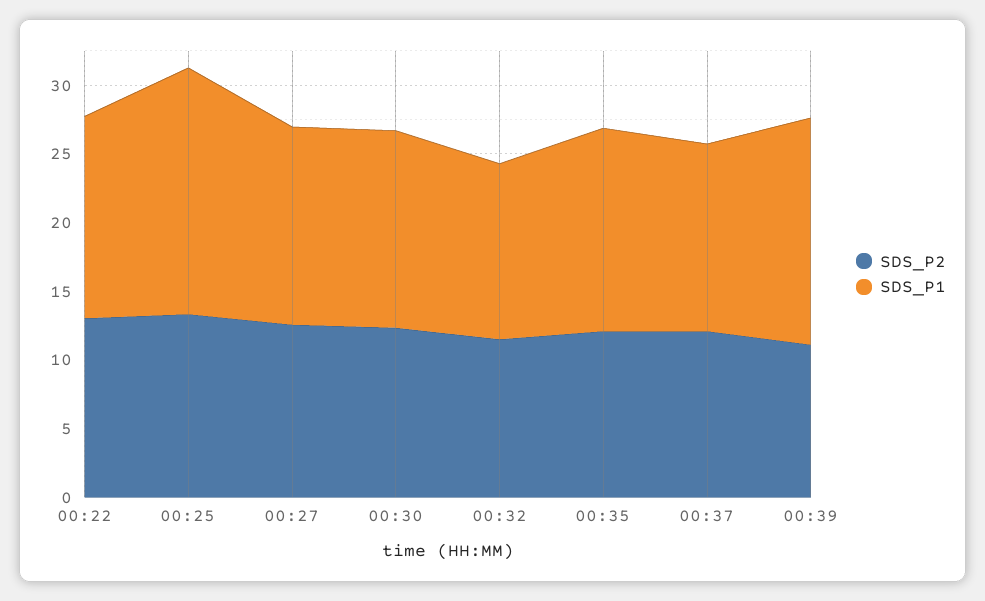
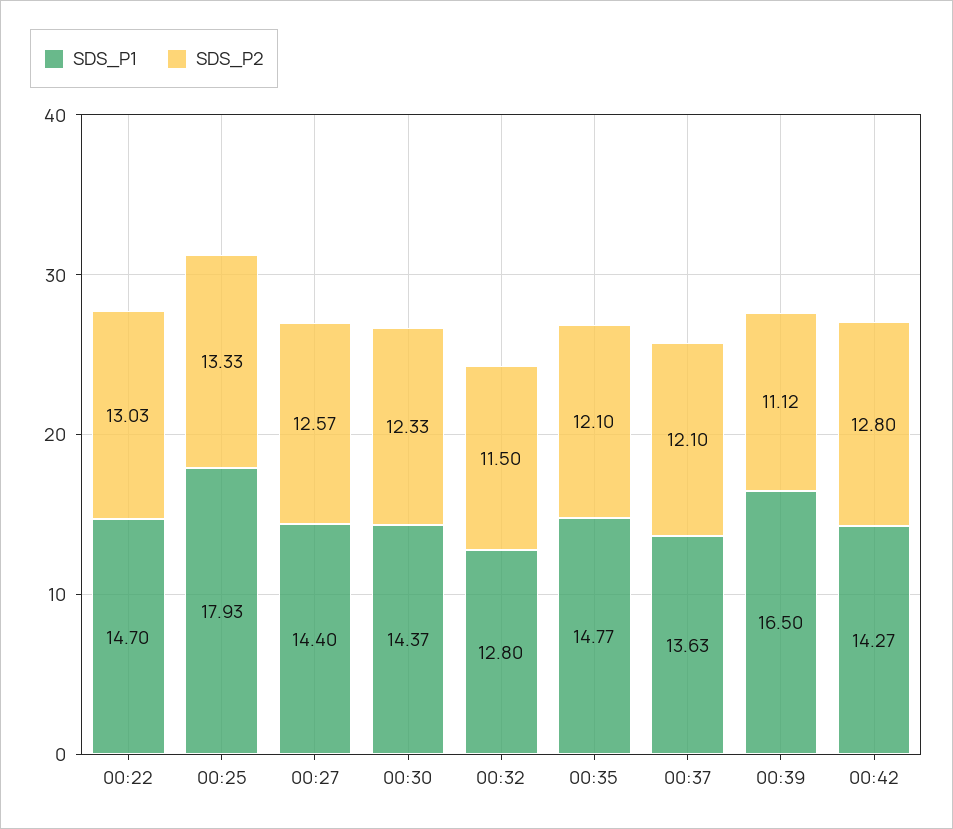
SDS_P1, 00:42: none -> 14.27
SDS_P2, 00:42: none -> 12.8

